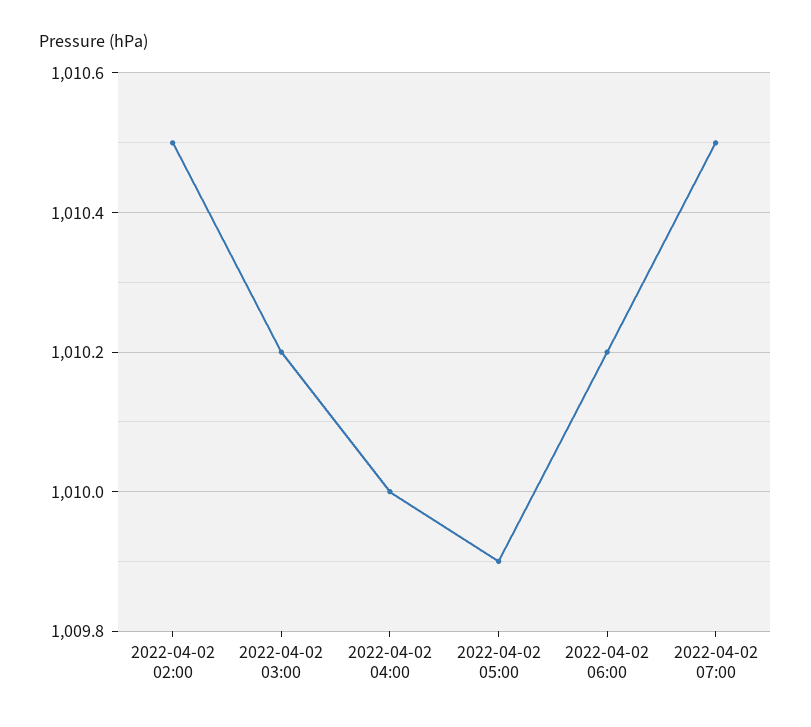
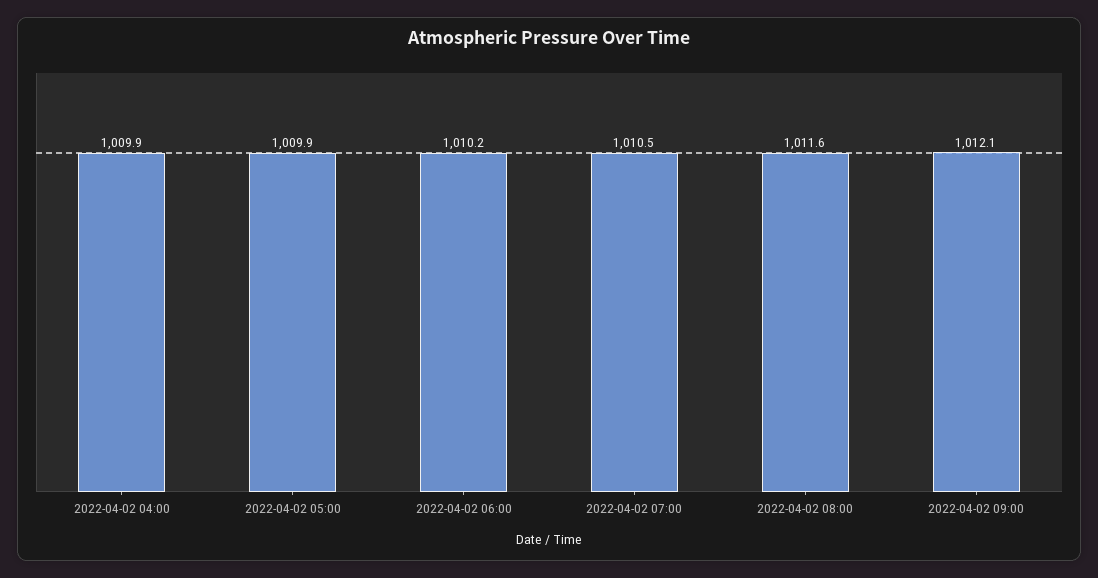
2022-04-02 02:00: 1010.5 -> none
2022-04-02 03:00: 1010.2 -> none
2022-04-02 04:00: 1010 -> 1009.9
2022-04-02 08:00: none -> 1011.6
2022-04-02 09:00: none -> 1012.1

